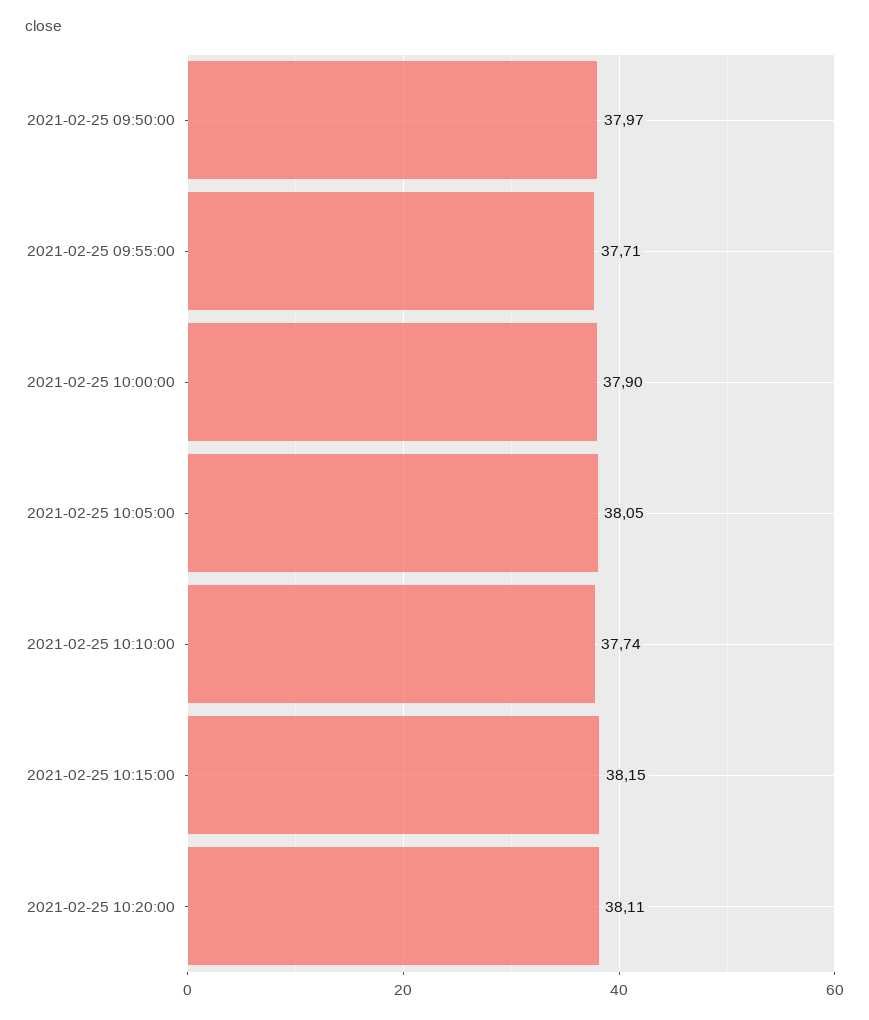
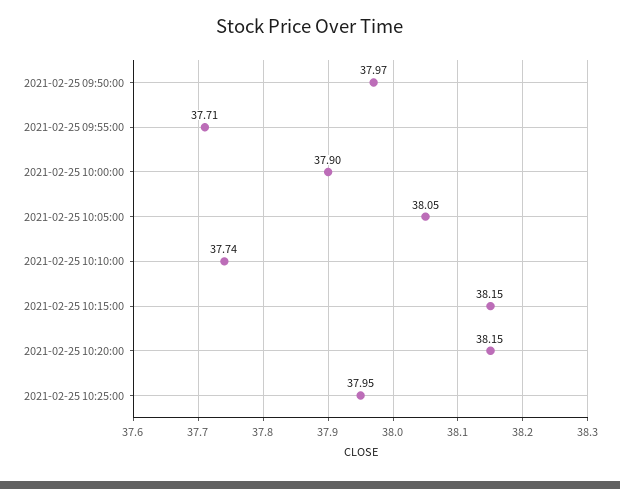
2021-02-25 10:20:00: 38.11 -> 38.15
2021-02-25 10:25:00: none -> 37.95

